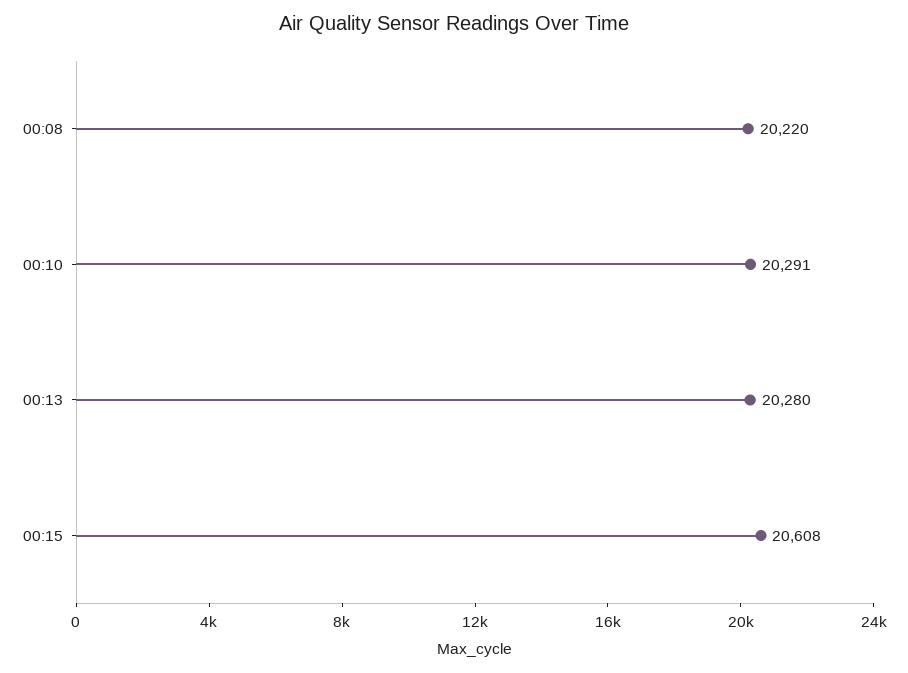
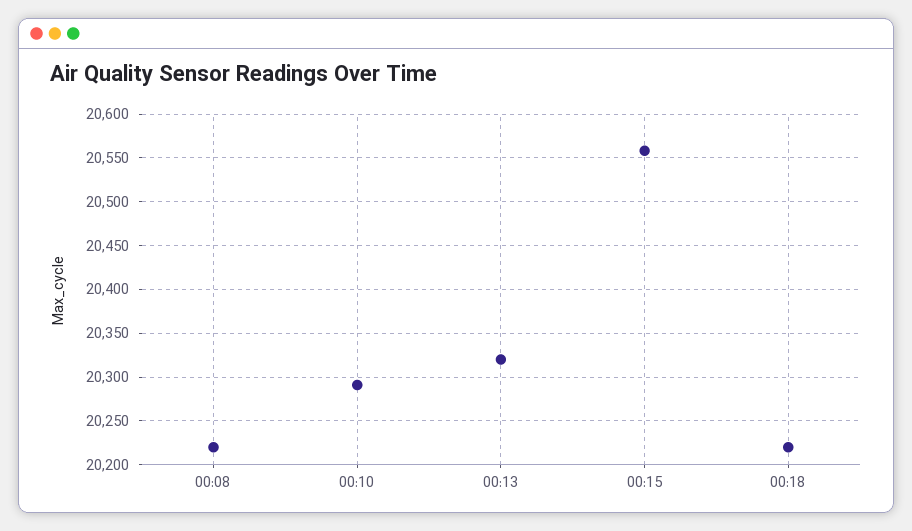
00:13: 20280 -> 20320
00:15: 20608 -> 20560
00:18: none -> 20220

